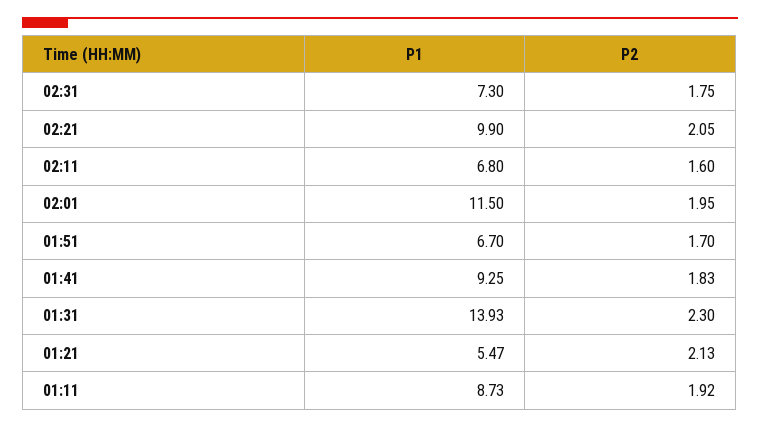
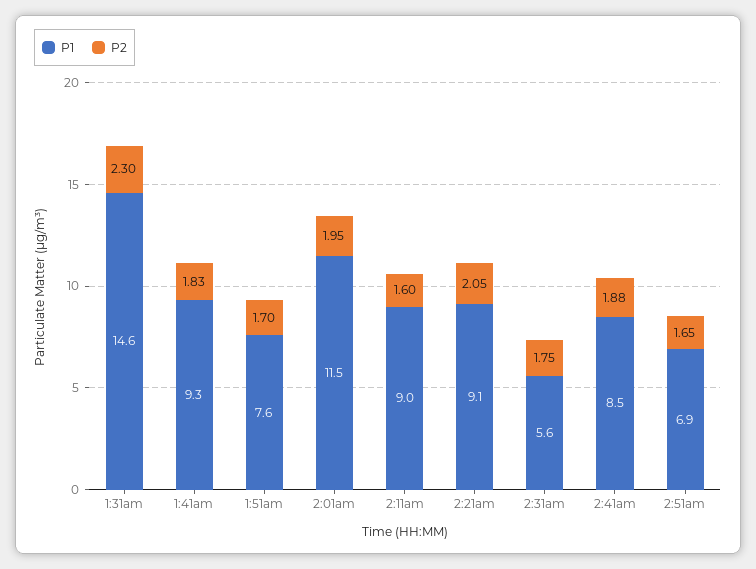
P1, 02:31: 7.3 -> 5.6
P1, 02:21: 9.9 -> 9.1
P1, 02:11: 6.8 -> 9
P1, 01:51: 6.7 -> 7.6
P1, 01:31: 13.93 -> 14.6
P1, 01:21: 5.47 -> none
P2, 01:21: 2.13 -> none
P1, 01:11: 8.73 -> none
P2, 01:11: 1.92 -> none
P1, 2:41am: none -> 8.5
P2, 2:41am: none -> 1.88
P1, 2:51am: none -> 6.9
P2, 2:51am: none -> 1.65

